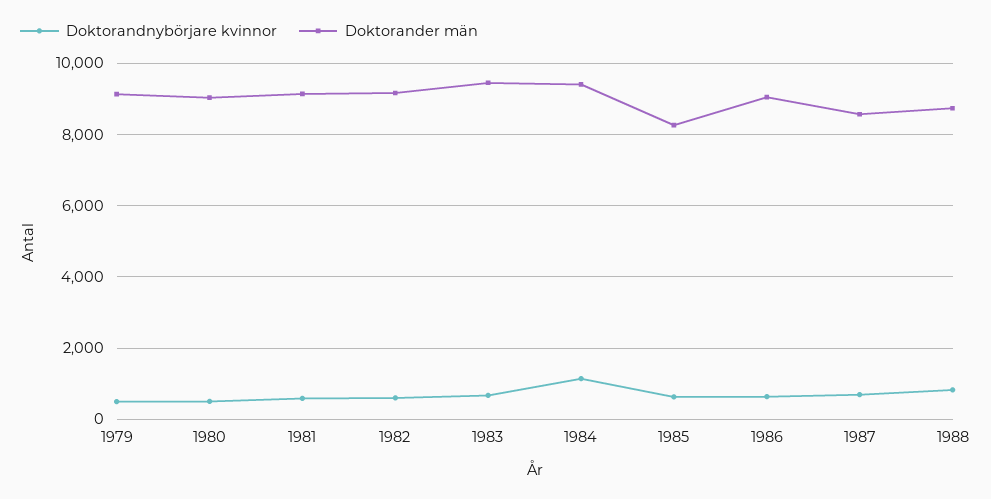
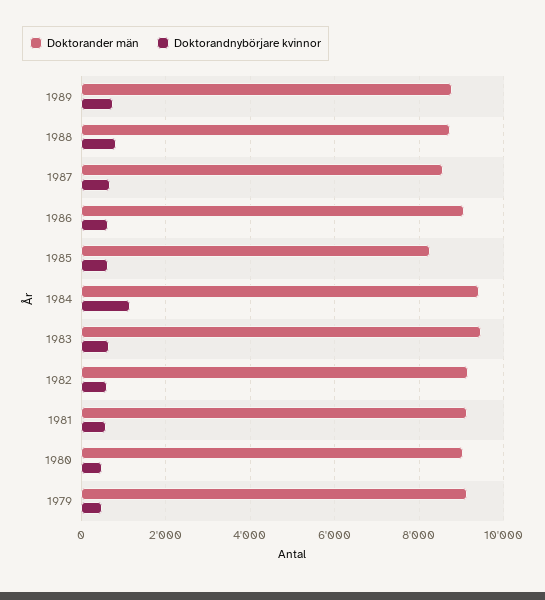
Doktorander män, 1989: none -> 8800
Doktorandnybörjare kvinnor, 1989: none -> 800

